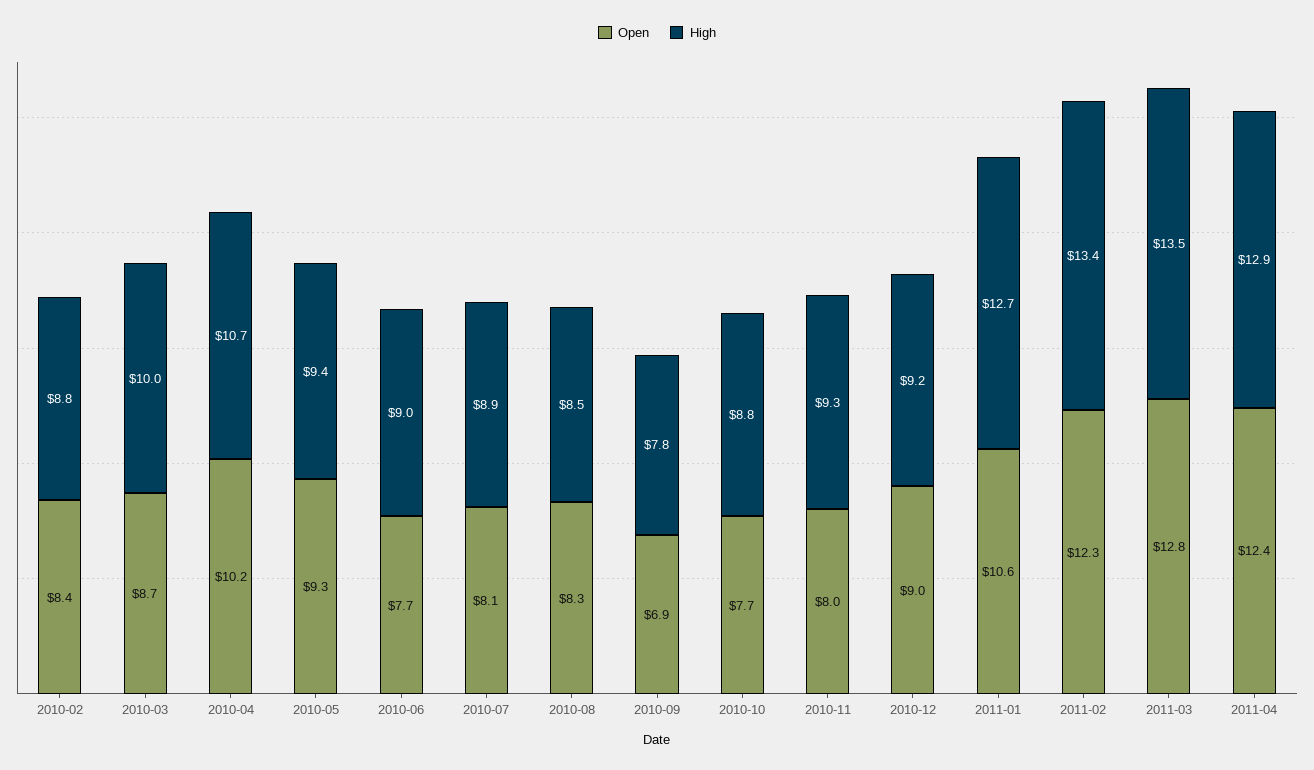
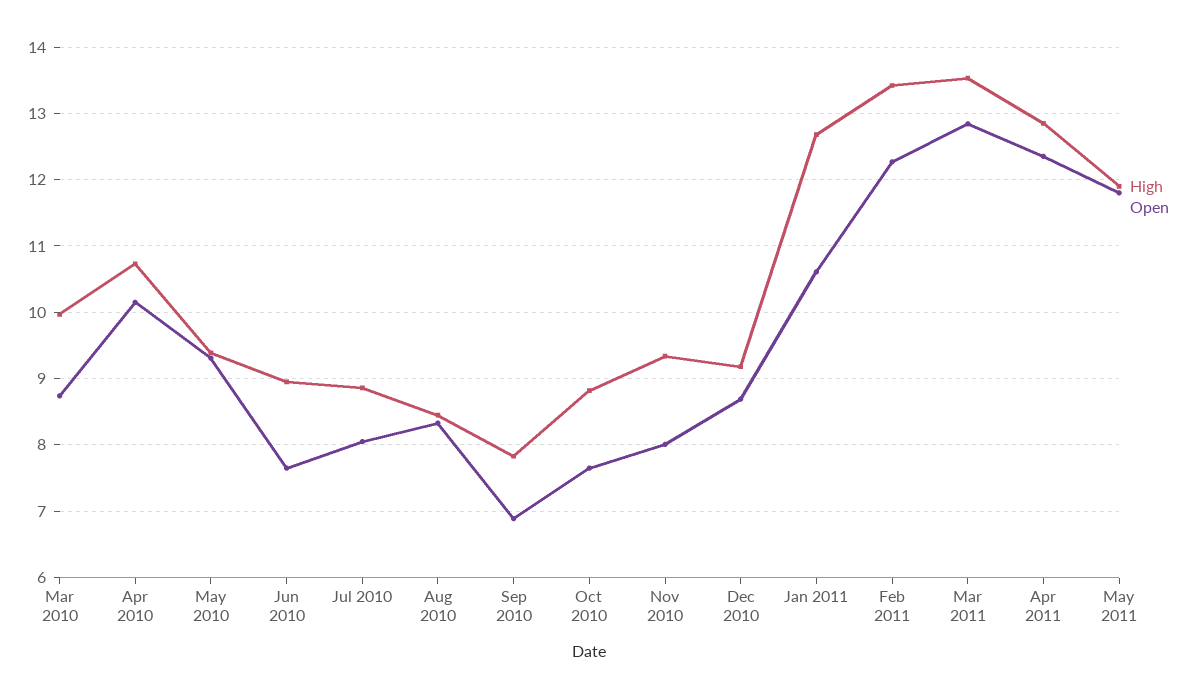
Open, 2010-02: 8.4 -> none
High, 2010-02: 8.8 -> none
Open, 2010-12: 9 -> 8.7
High, May 2011: none -> 11.9
Open, May 2011: none -> 11.8

